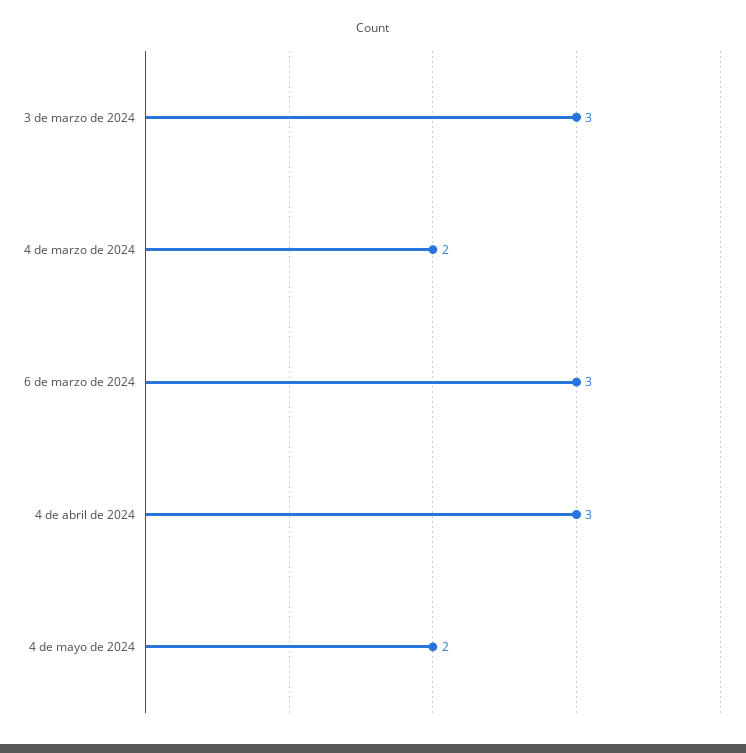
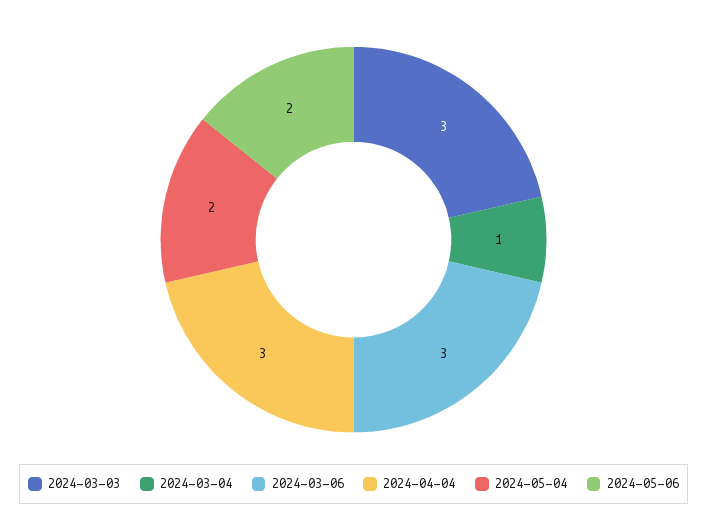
4 de marzo de 2024: 2 -> 1
2024-05-06: none -> 2

